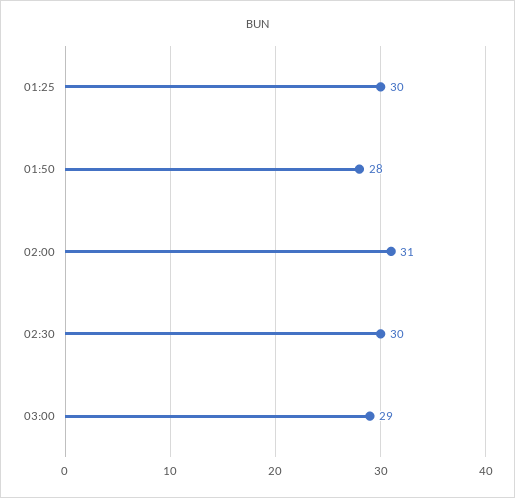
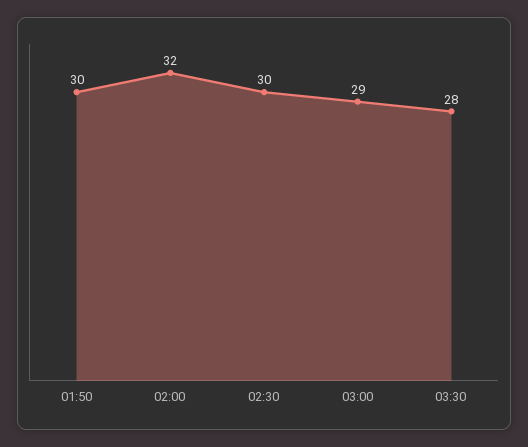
01:25: 30 -> none
01:50: 28 -> 30
02:00: 31 -> 32
03:30: none -> 28

